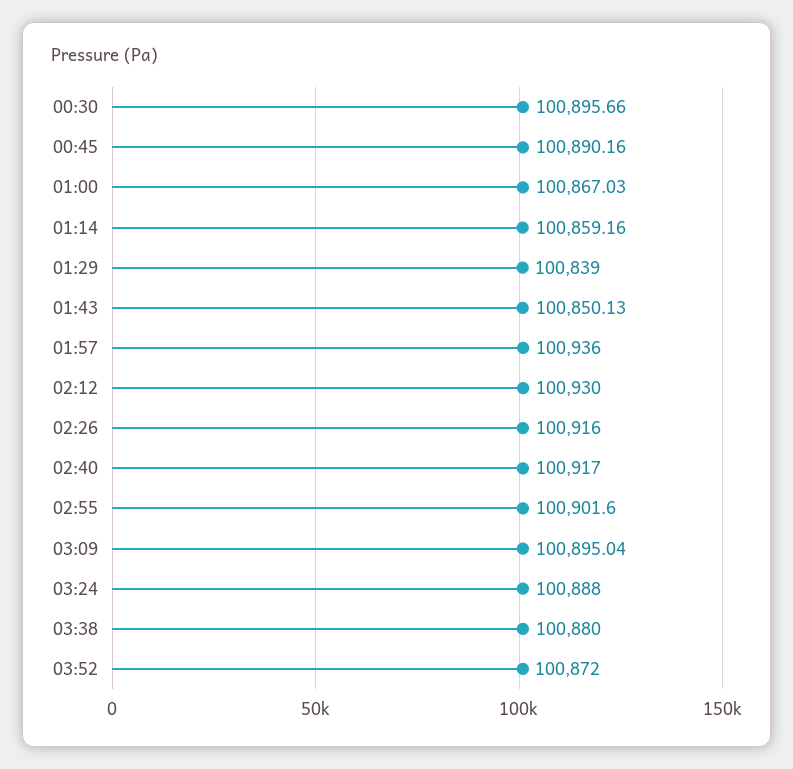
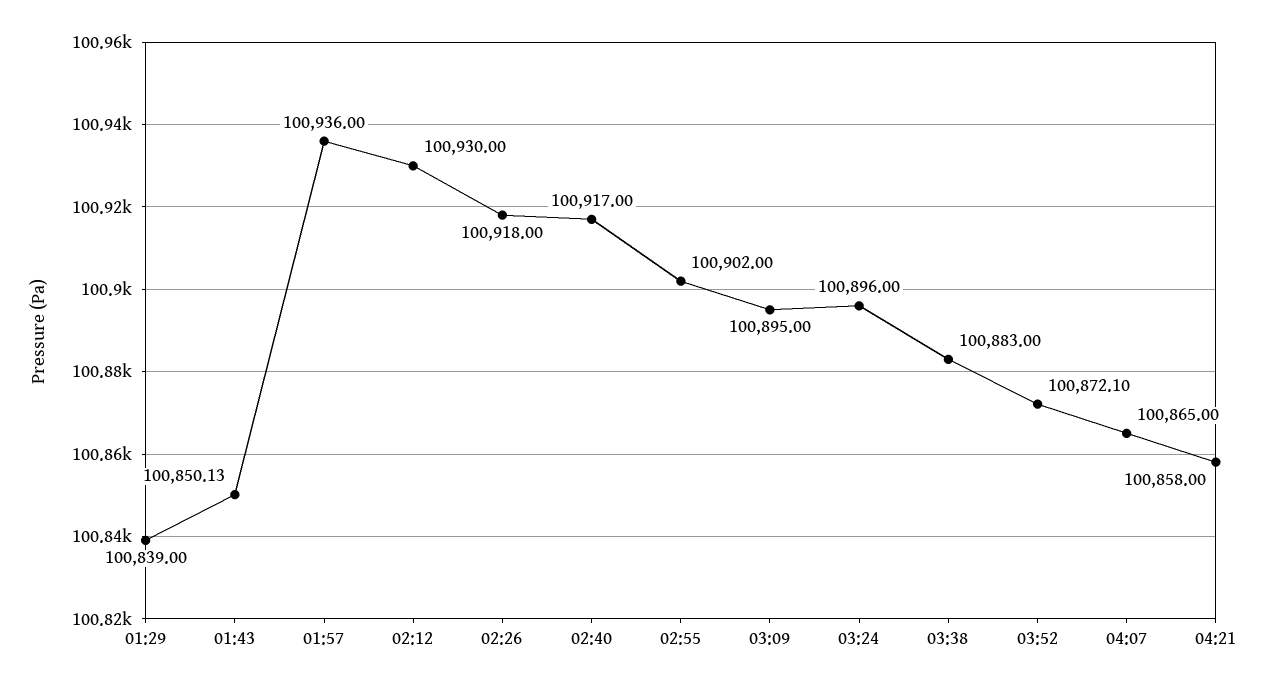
00:30: 100895.66 -> none
00:45: 100890.16 -> none
01:00: 100867.03 -> none
01:14: 100859.16 -> none
02:26: 100916 -> 100918
02:55: 100901.6 -> 100902
03:09: 100895.04 -> 100895
03:24: 100888 -> 100896
03:38: 100880 -> 100883
03:52: 100872 -> 100872.1
04:07: none -> 100865
04:21: none -> 100858

